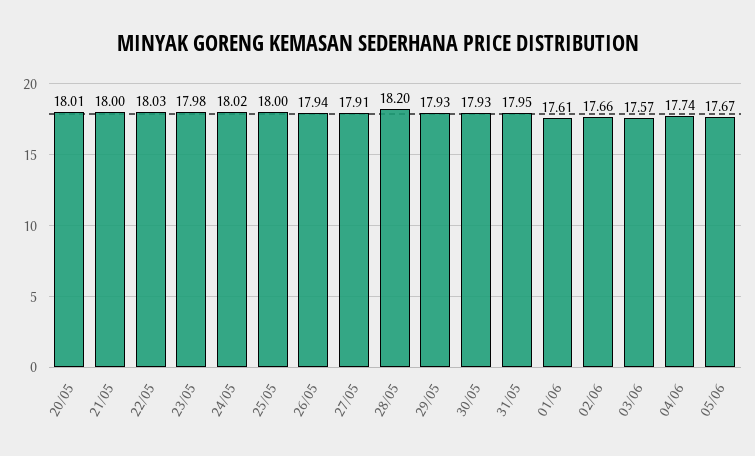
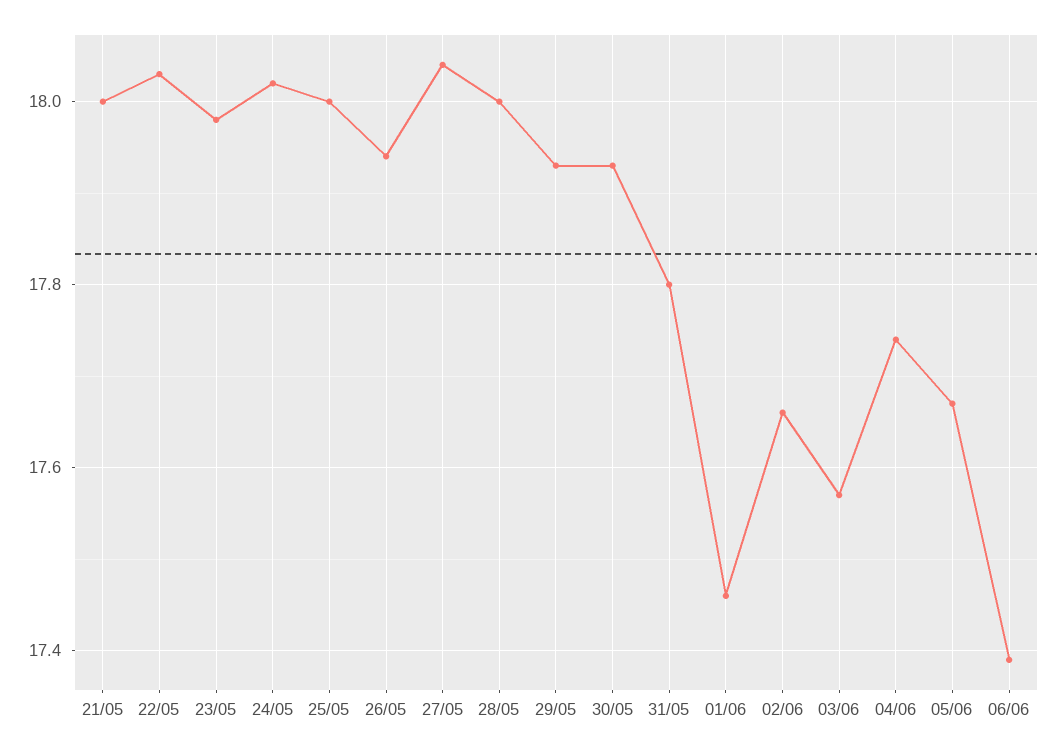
20/05: 18.01 -> none
27/05: 17.91 -> 18.05
28/05: 18.2 -> 18
31/05: 17.95 -> 17.8
01/06: 17.61 -> 17.45
06/06: none -> 17.4

